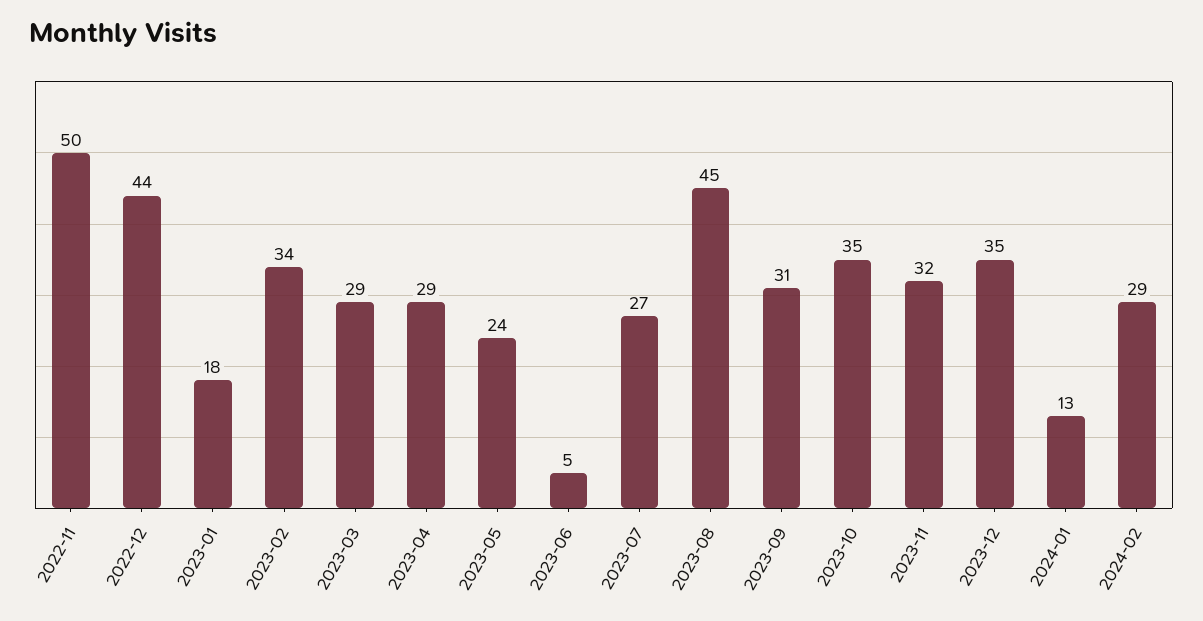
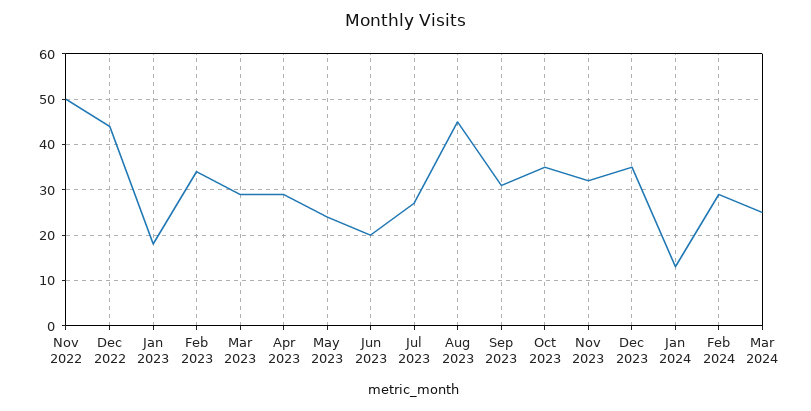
2023-06: 5 -> 20
Mar 2024: none -> 25

